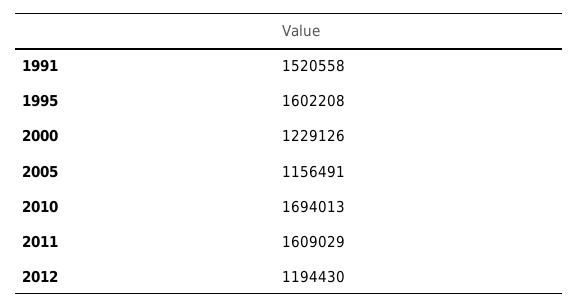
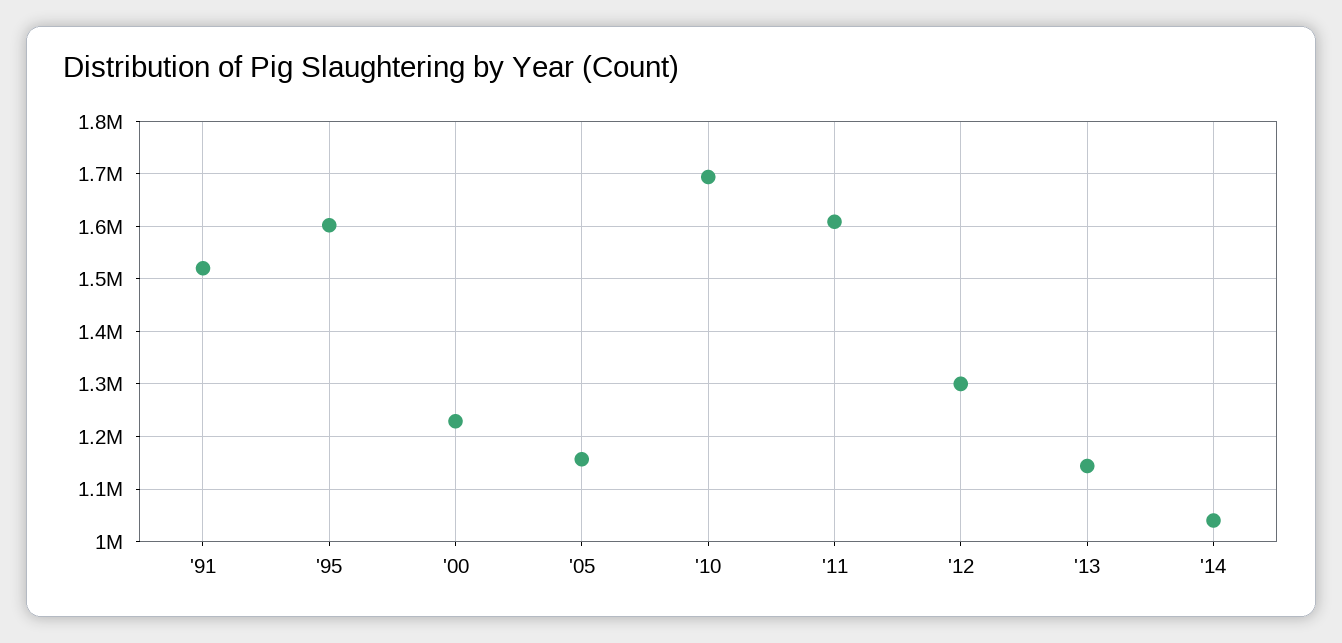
2012: 1194430 -> 1300000
'13: none -> 1140000
'14: none -> 1040000

